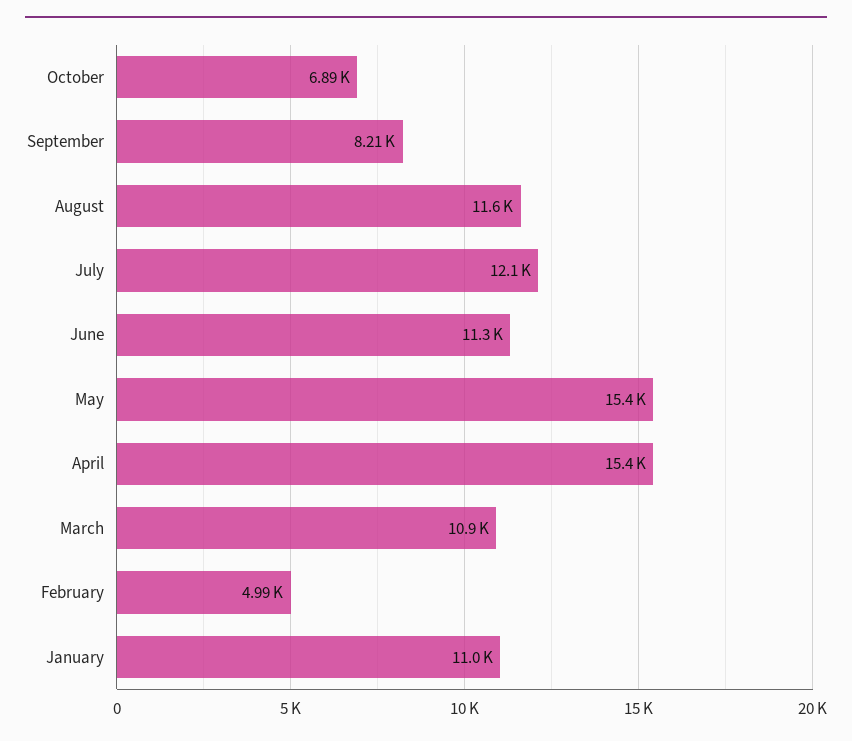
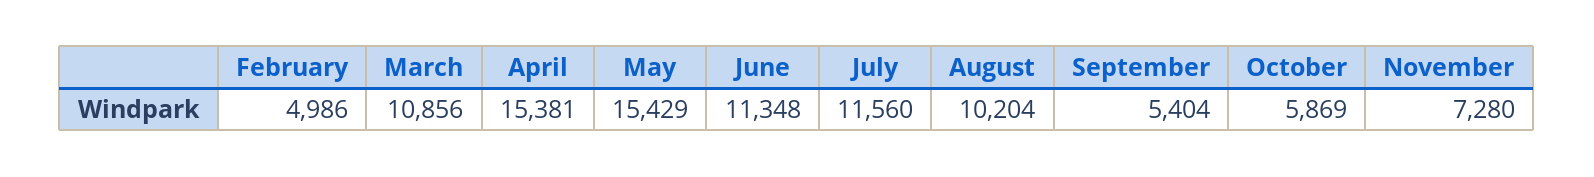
October: 6890 -> 5869
September: 8210 -> 5404
August: 11600 -> 10204
July: 12100 -> 11560
January: 11000 -> none
November: none -> 7280

